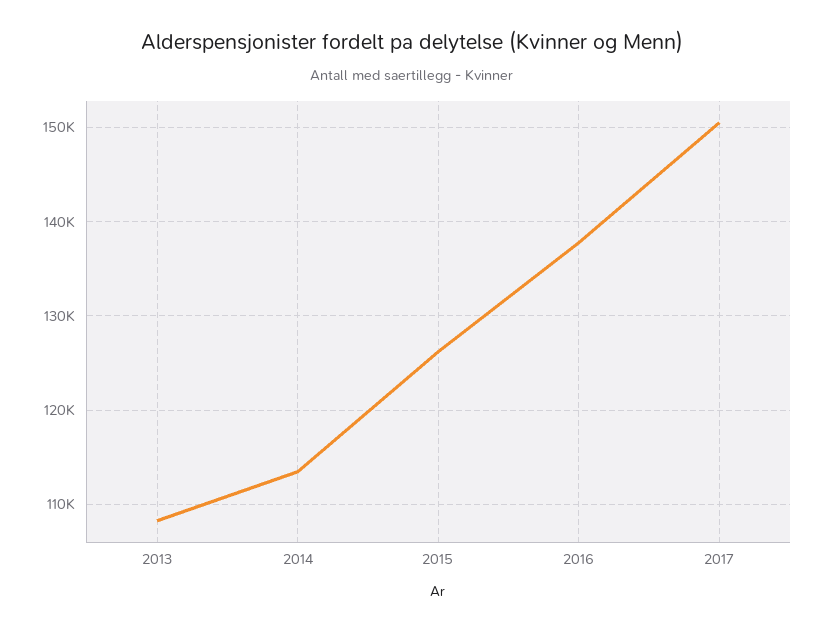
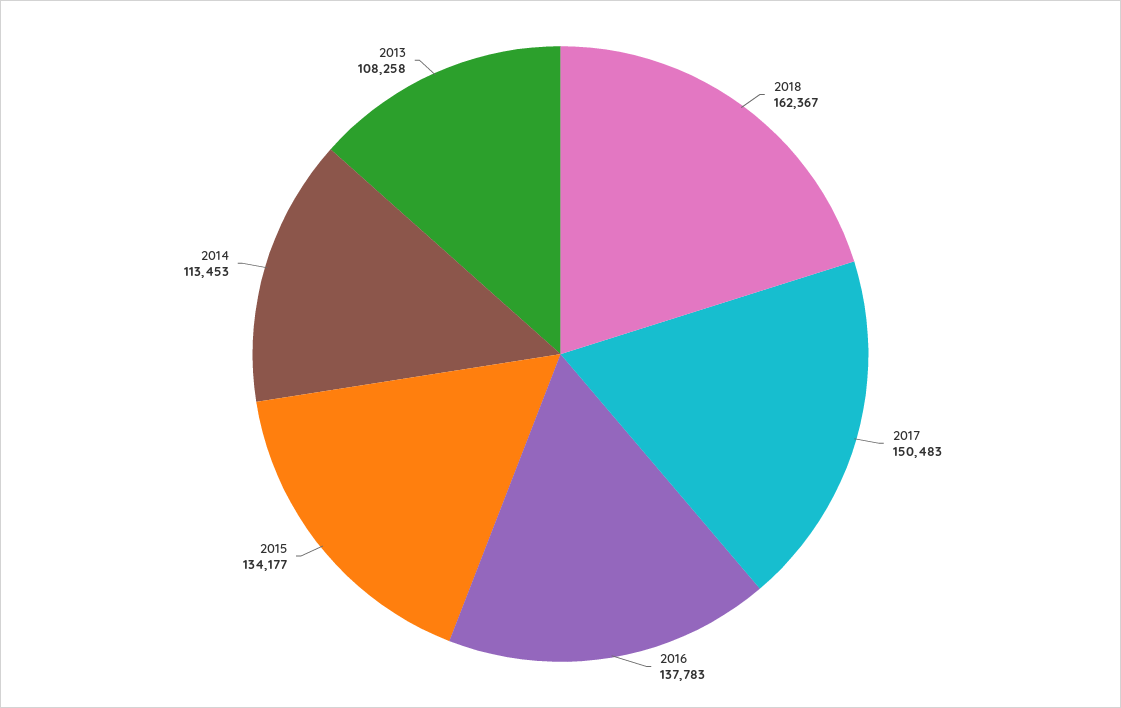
2015: 126000 -> 134177
2018: none -> 162367

